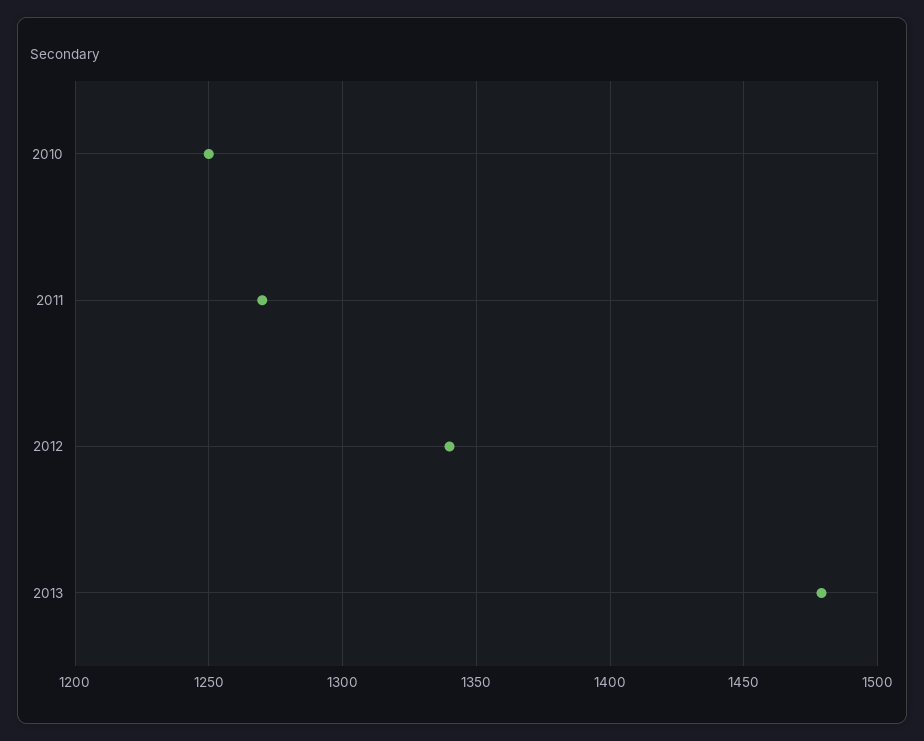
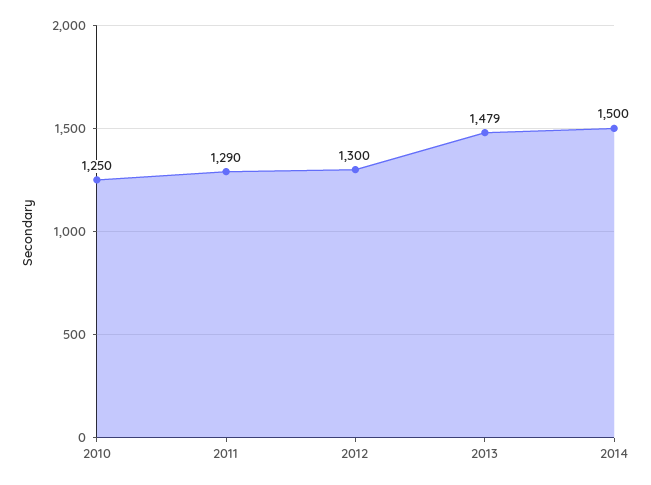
2011: 1270 -> 1290
2012: 1340 -> 1300
2014: none -> 1500

